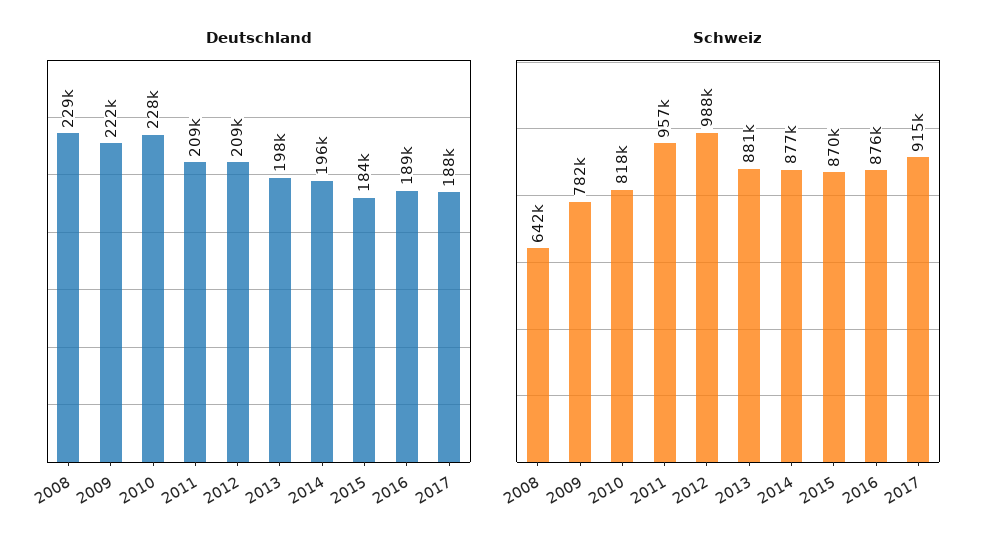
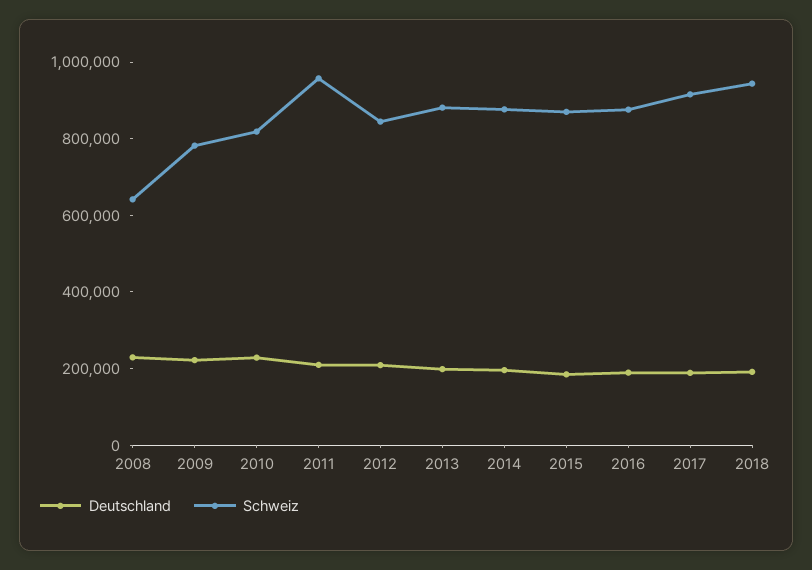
Schweiz, 2012: 988000 -> 850000
Deutschland, 2018: none -> 200000
Schweiz, 2018: none -> 950000

